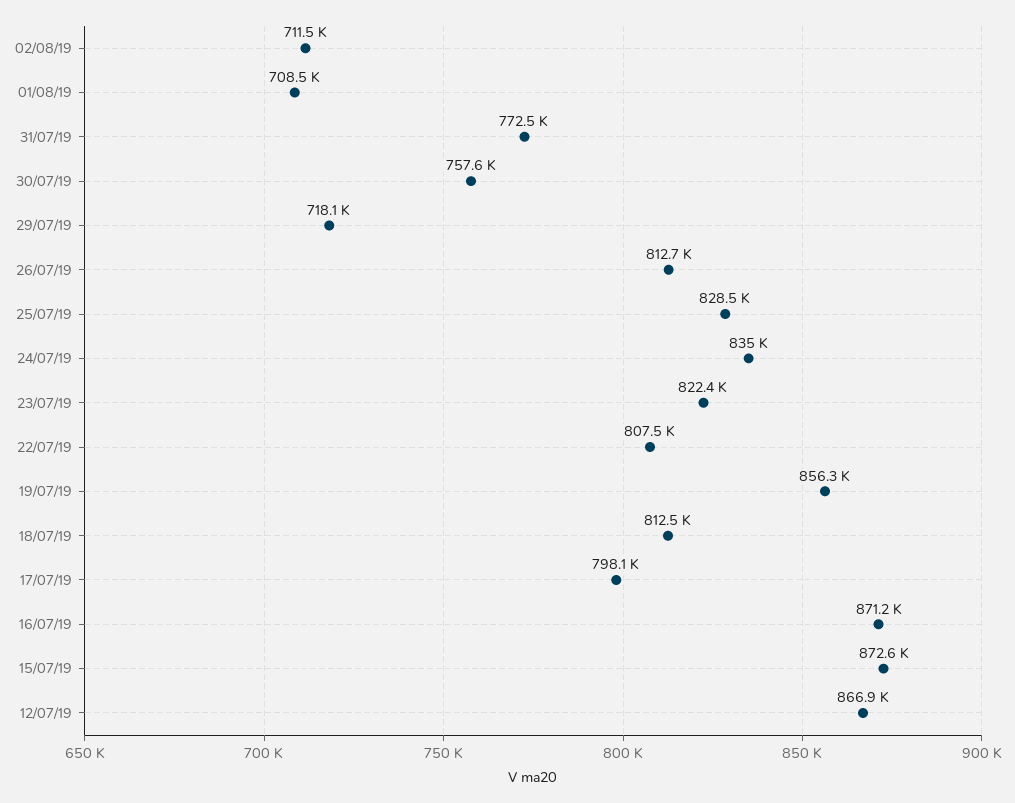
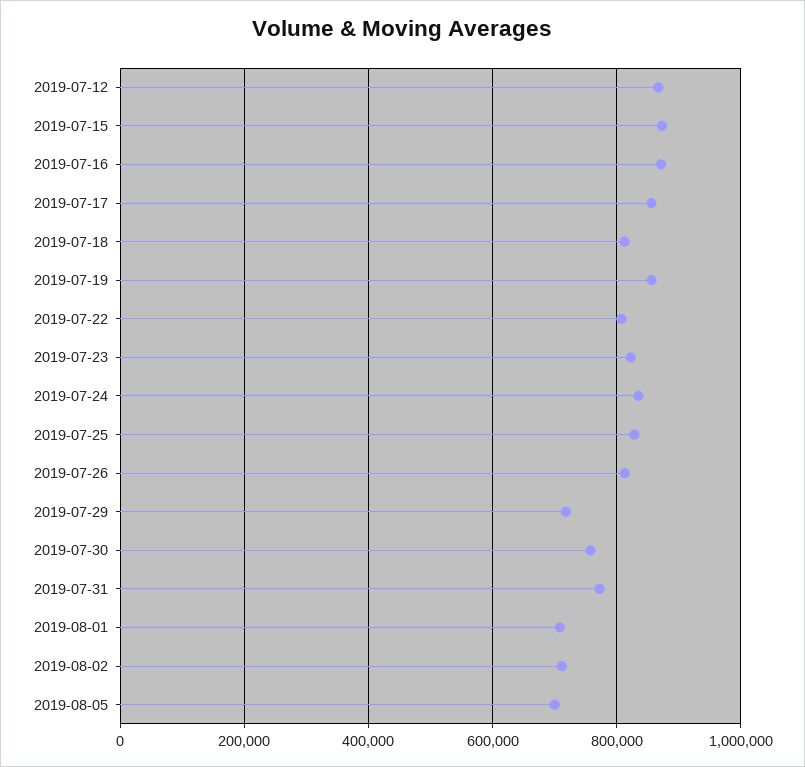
17/07/19: 798100 -> 860000
2019-08-05: none -> 700000

